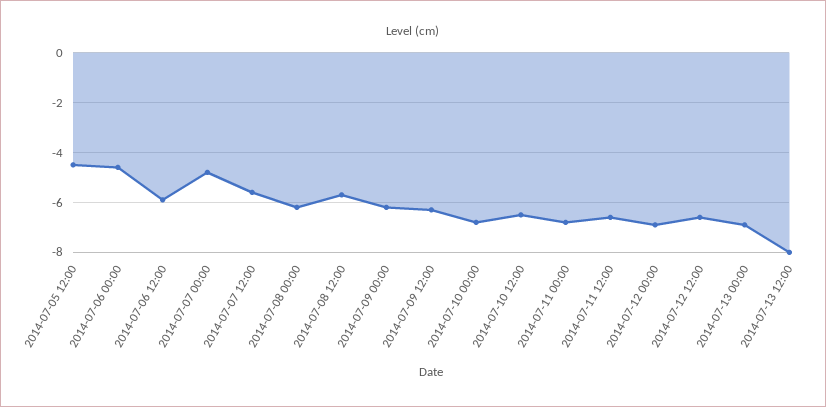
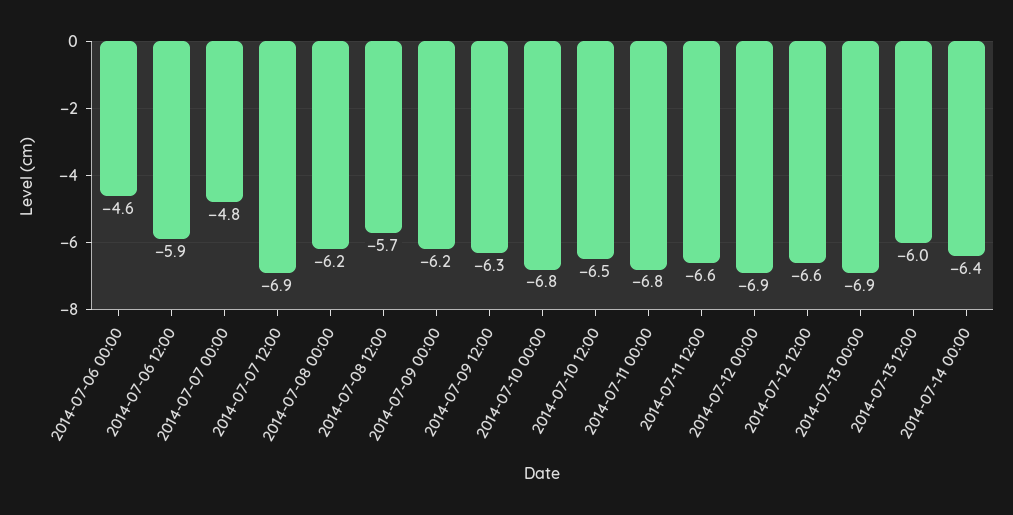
2014-07-05 12:00: -4.5 -> none
2014-07-07 12:00: -5.5 -> -6.9
2014-07-13 12:00: -8 -> -6
2014-07-14 00:00: none -> -6.4

